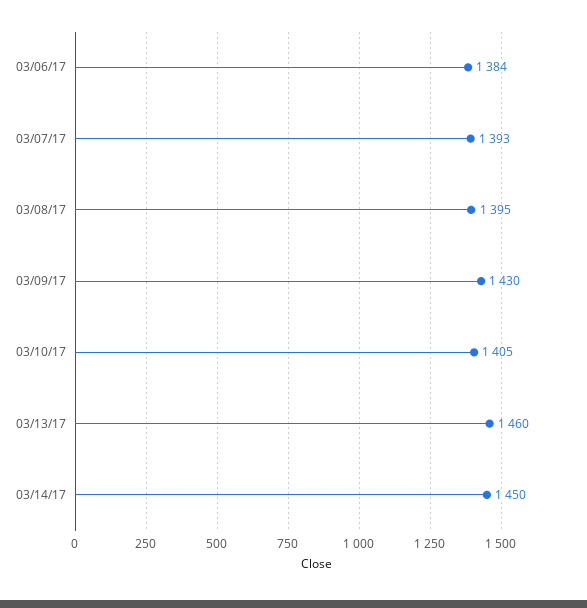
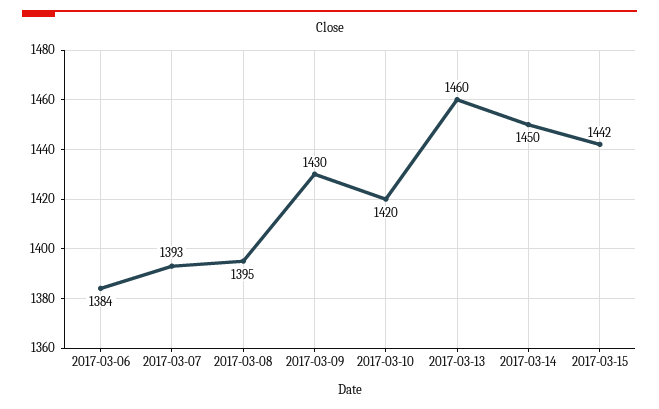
03/10/17: 1405 -> 1420
2017-03-15: none -> 1442

